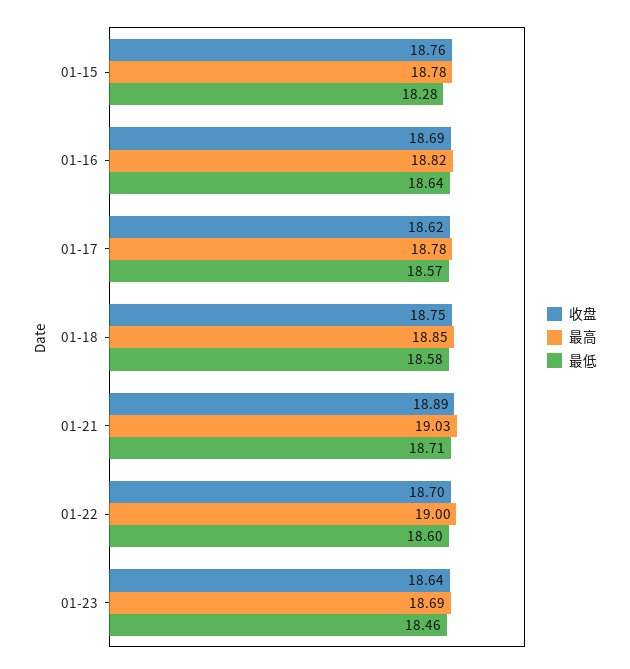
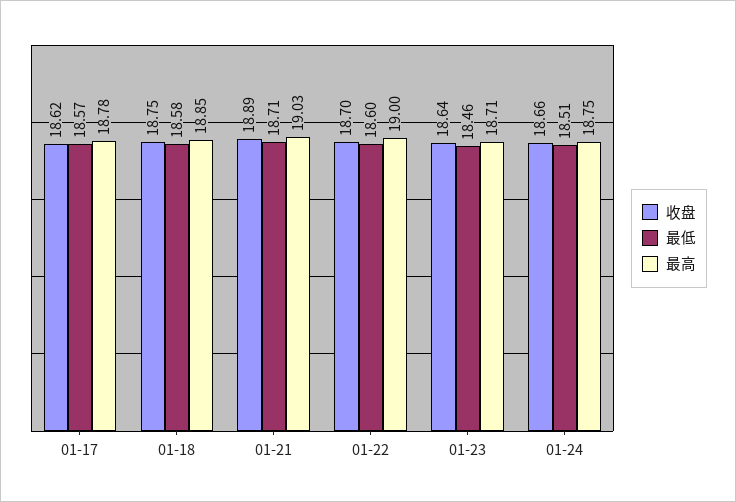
收盘, 01-15: 18.76 -> none
最高, 01-15: 18.78 -> none
最低, 01-15: 18.28 -> none
收盘, 01-16: 18.69 -> none
最高, 01-16: 18.82 -> none
最低, 01-16: 18.64 -> none
最高, 01-23: 18.69 -> 18.71
收盘, 01-24: none -> 18.66
最低, 01-24: none -> 18.51
最高, 01-24: none -> 18.75

